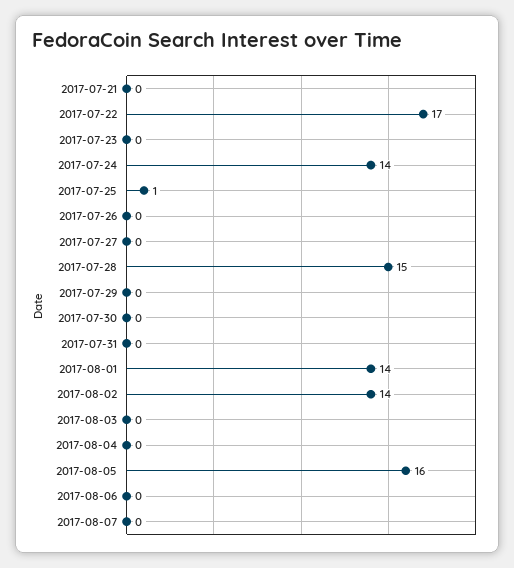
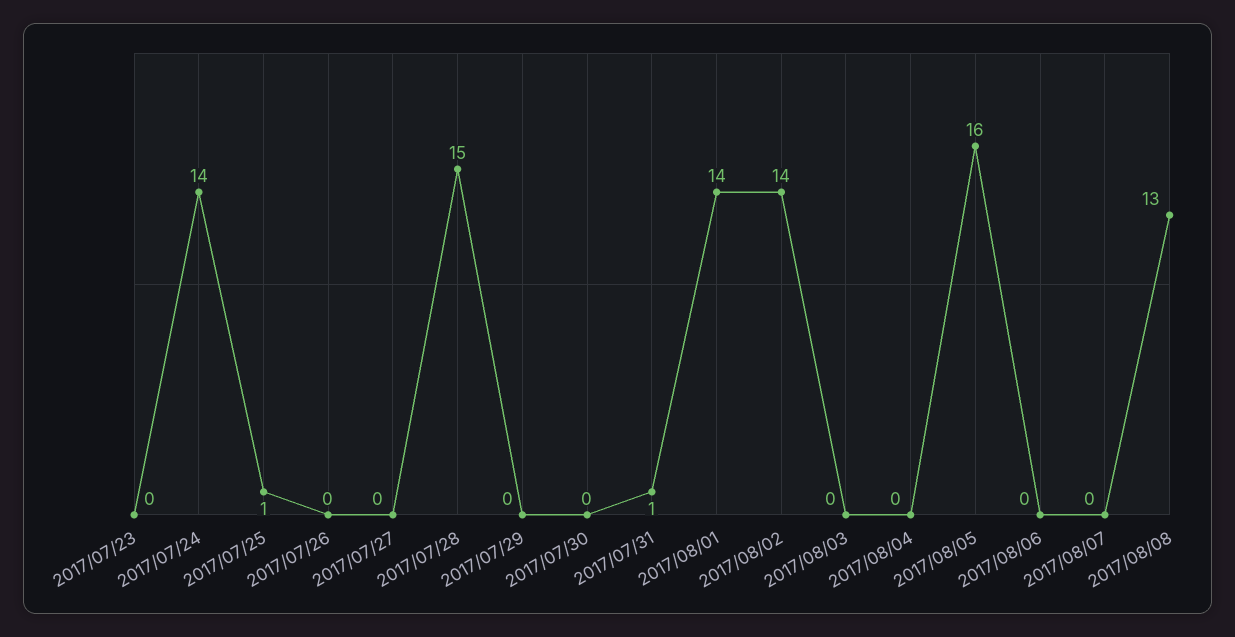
2017-07-21: 0 -> none
2017-07-22: 17 -> none
2017-07-31: 0 -> 1
2017/08/08: none -> 13

